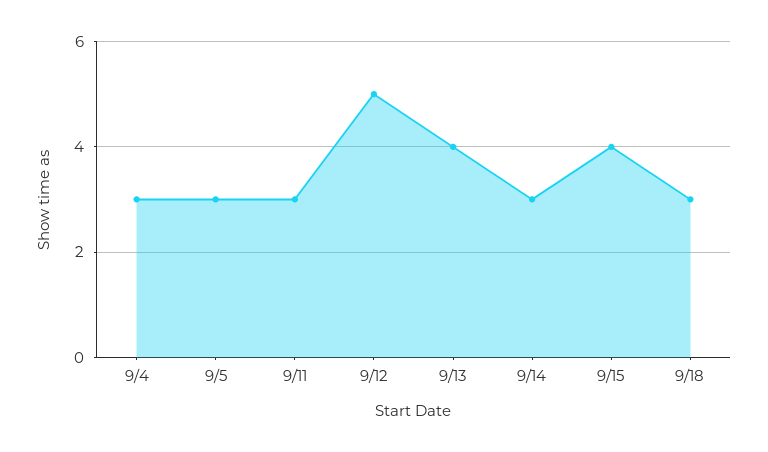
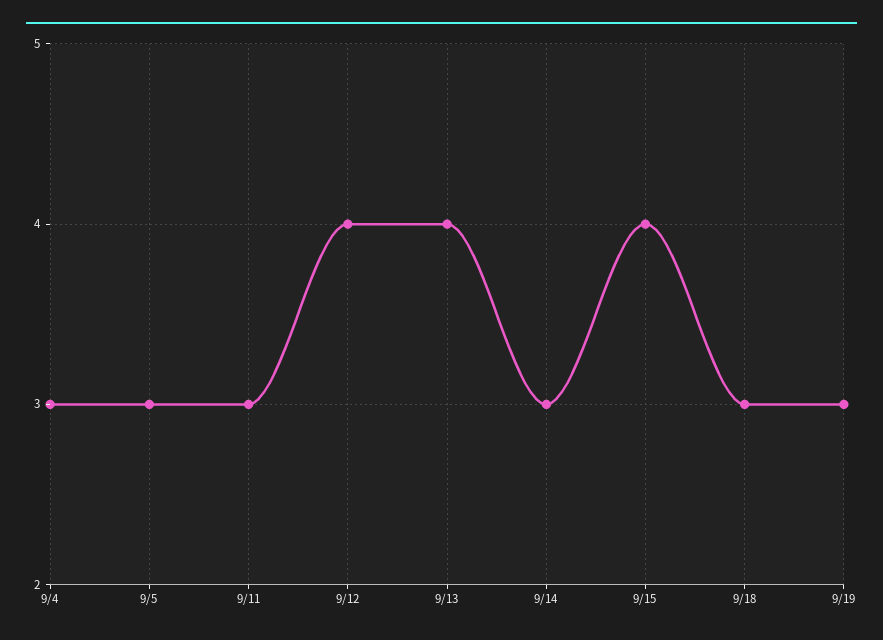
9/12: 5 -> 4
9/19: none -> 3

